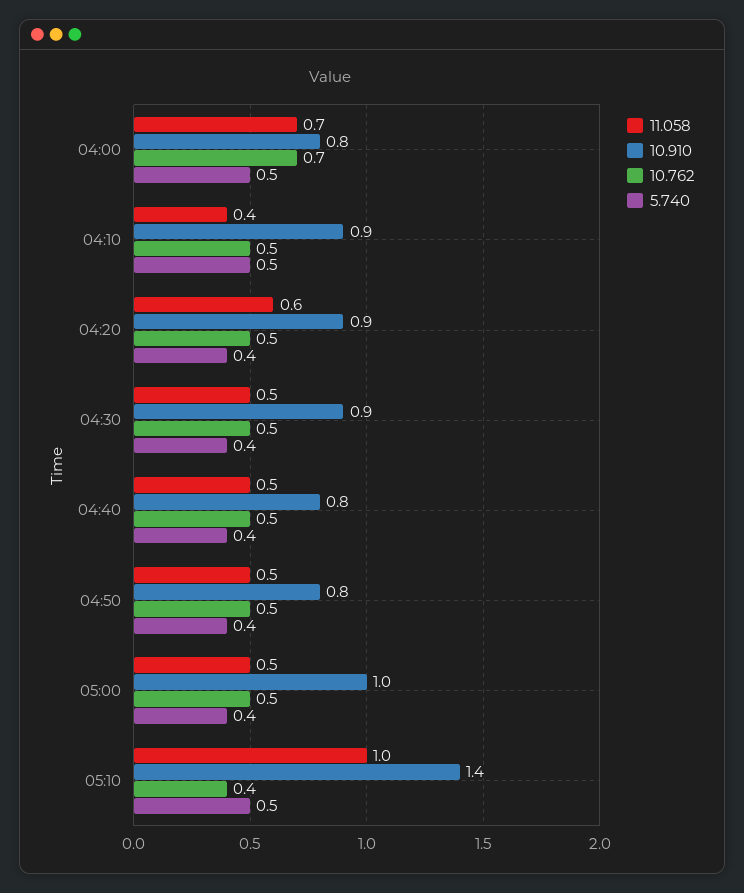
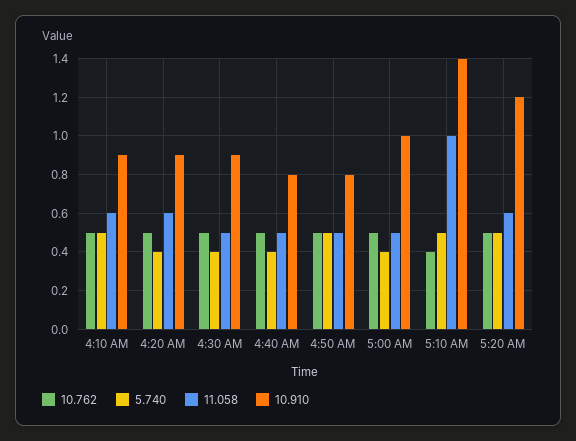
11.058, 04:00: 0.7 -> none
10.910, 04:00: 0.8 -> none
10.762, 04:00: 0.7 -> none
5.740, 04:00: 0.5 -> none
11.058, 04:10: 0.4 -> 0.6
5.740, 04:50: 0.4 -> 0.5
10.762, 5:20 AM: none -> 0.5
5.740, 5:20 AM: none -> 0.5
11.058, 5:20 AM: none -> 0.6
10.910, 5:20 AM: none -> 1.2

